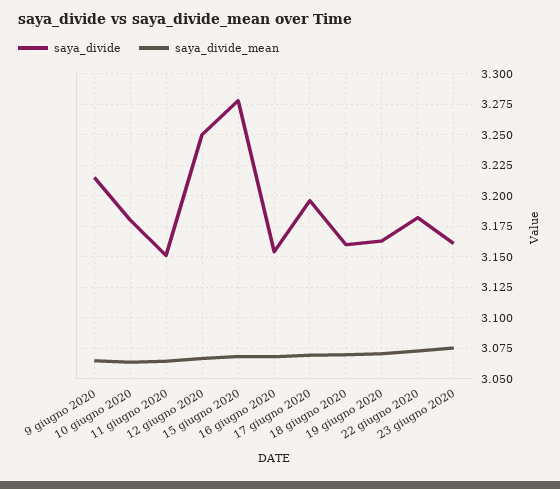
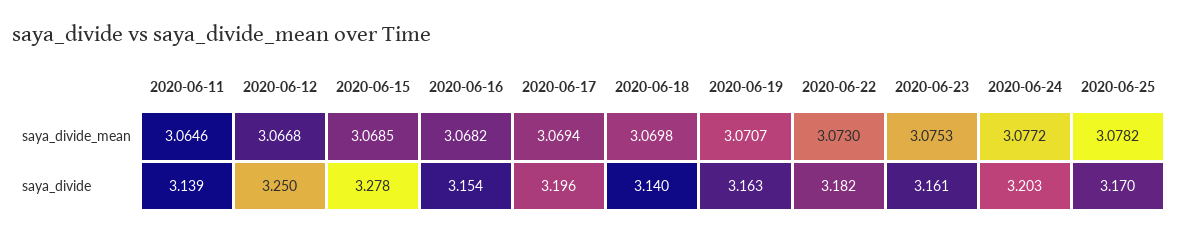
saya_divide, 9 giugno 2020: 3.215 -> none
saya_divide_mean, 9 giugno 2020: 3.065 -> none
saya_divide, 10 giugno 2020: 3.18 -> none
saya_divide_mean, 10 giugno 2020: 3.065 -> none
saya_divide, 11 giugno 2020: 3.15 -> 3.139
saya_divide, 18 giugno 2020: 3.16 -> 3.14
saya_divide_mean, 2020-06-24: none -> 3.0772
saya_divide_mean, 2020-06-25: none -> 3.0782
saya_divide, 2020-06-24: none -> 3.203
saya_divide, 2020-06-25: none -> 3.17

